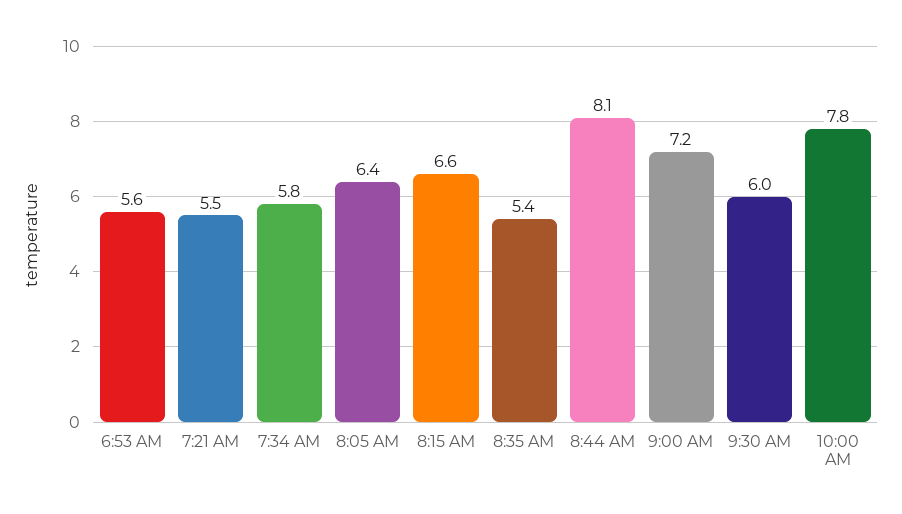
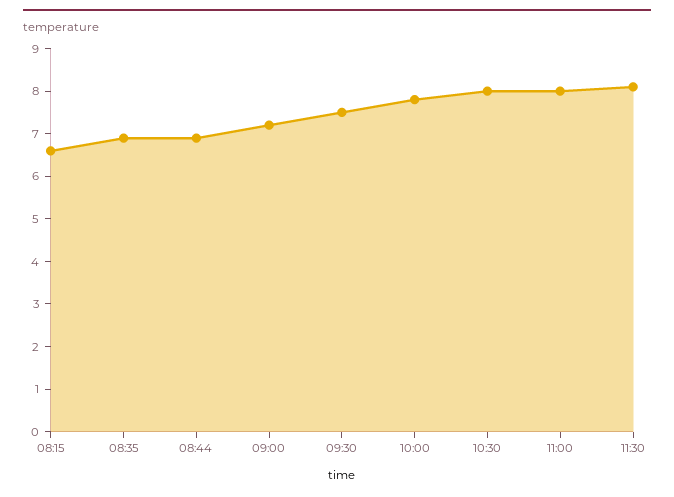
6:53 AM: 5.6 -> none
7:21 AM: 5.5 -> none
7:34 AM: 5.8 -> none
8:05 AM: 6.4 -> none
8:35 AM: 5.4 -> 7
8:44 AM: 8.1 -> 7
9:30 AM: 6 -> 7.5
10:30: none -> 8
11:00: none -> 8
11:30: none -> 8

